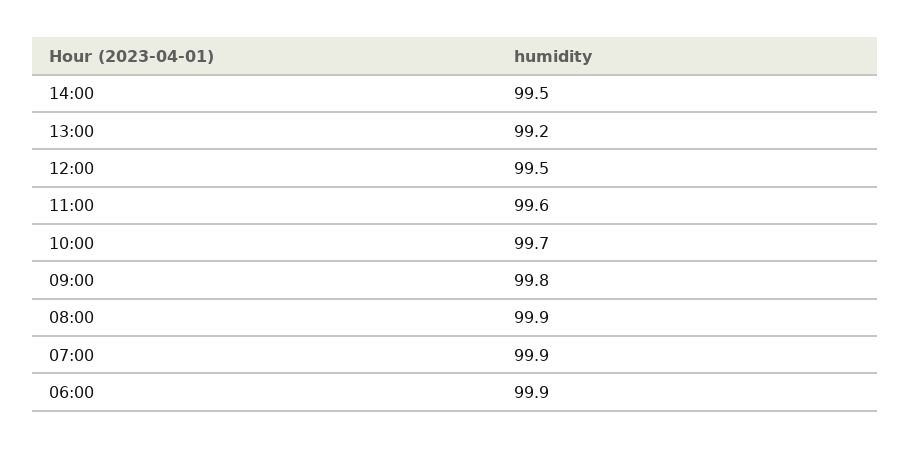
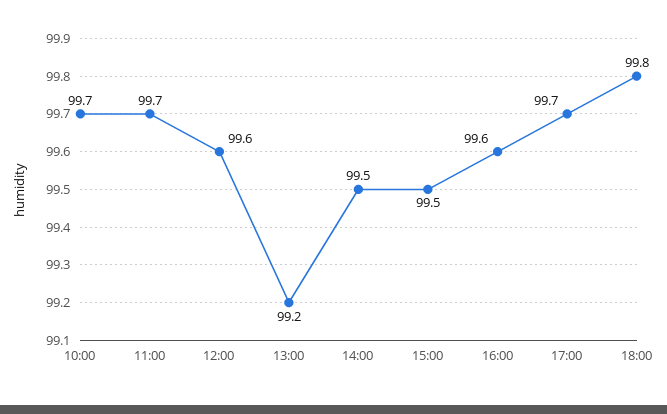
12:00: 99.5 -> 99.6
11:00: 99.6 -> 99.7
09:00: 99.8 -> none
08:00: 99.9 -> none
07:00: 99.9 -> none
06:00: 99.9 -> none
15:00: none -> 99.5
16:00: none -> 99.6
17:00: none -> 99.7
18:00: none -> 99.8

